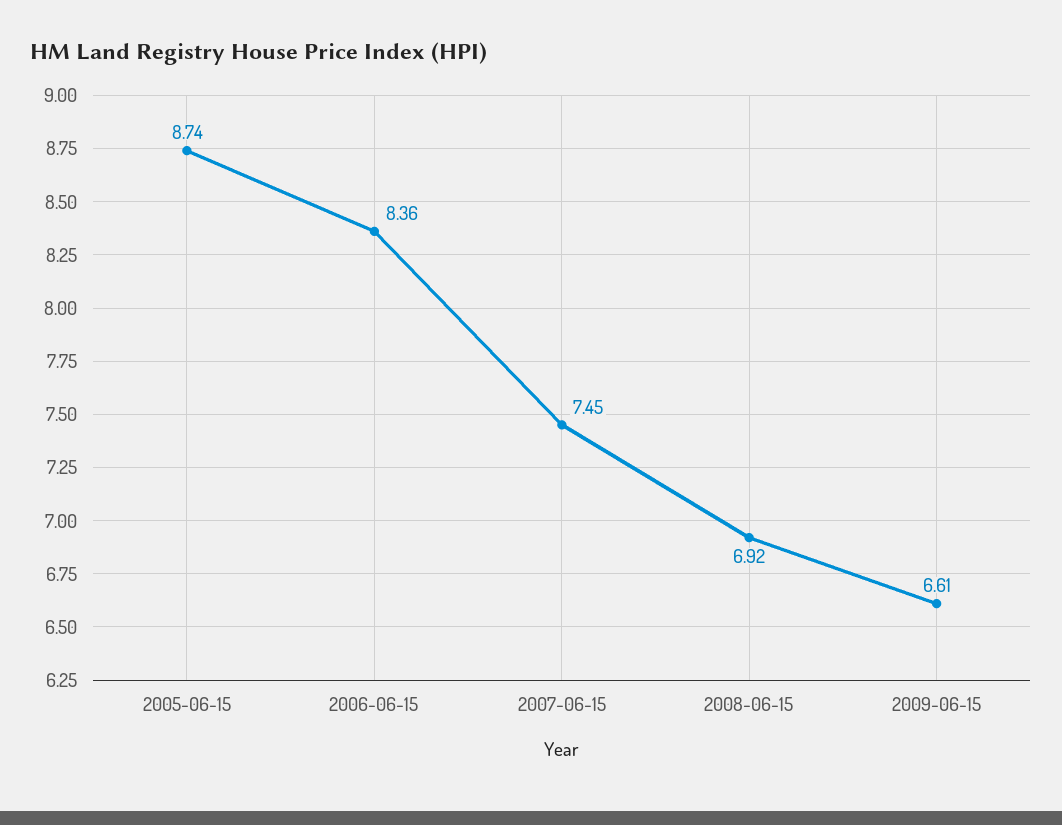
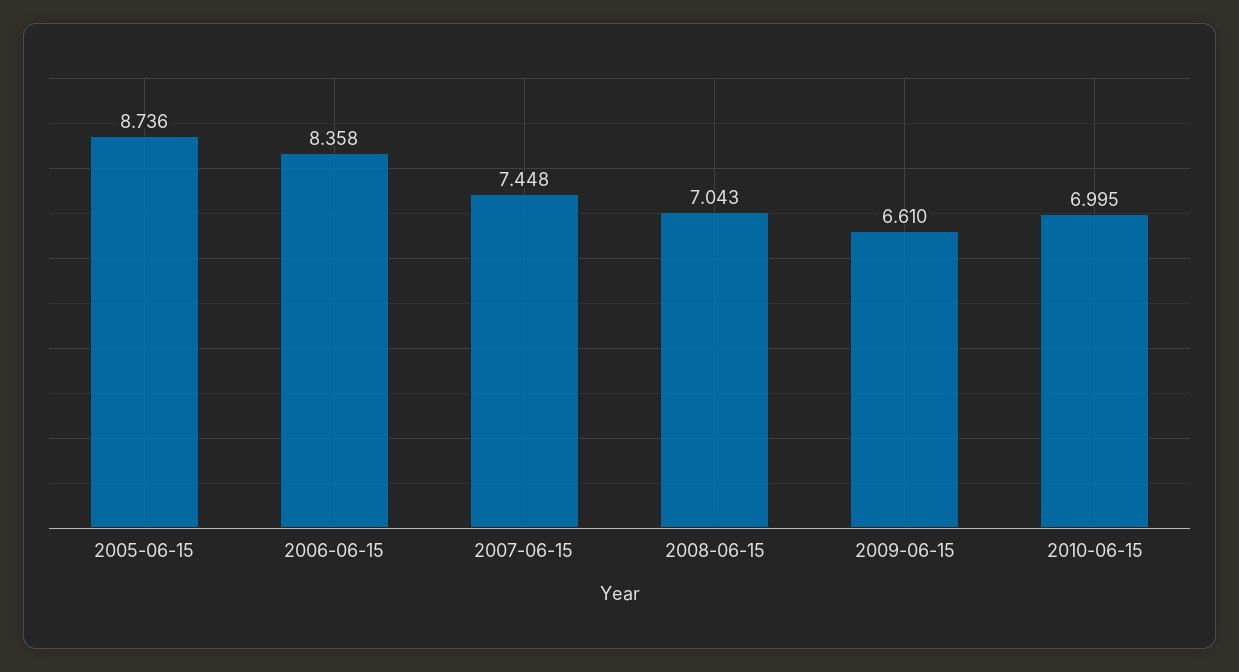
2008-06-15: 6.92 -> 7.043
2010-06-15: none -> 6.995

